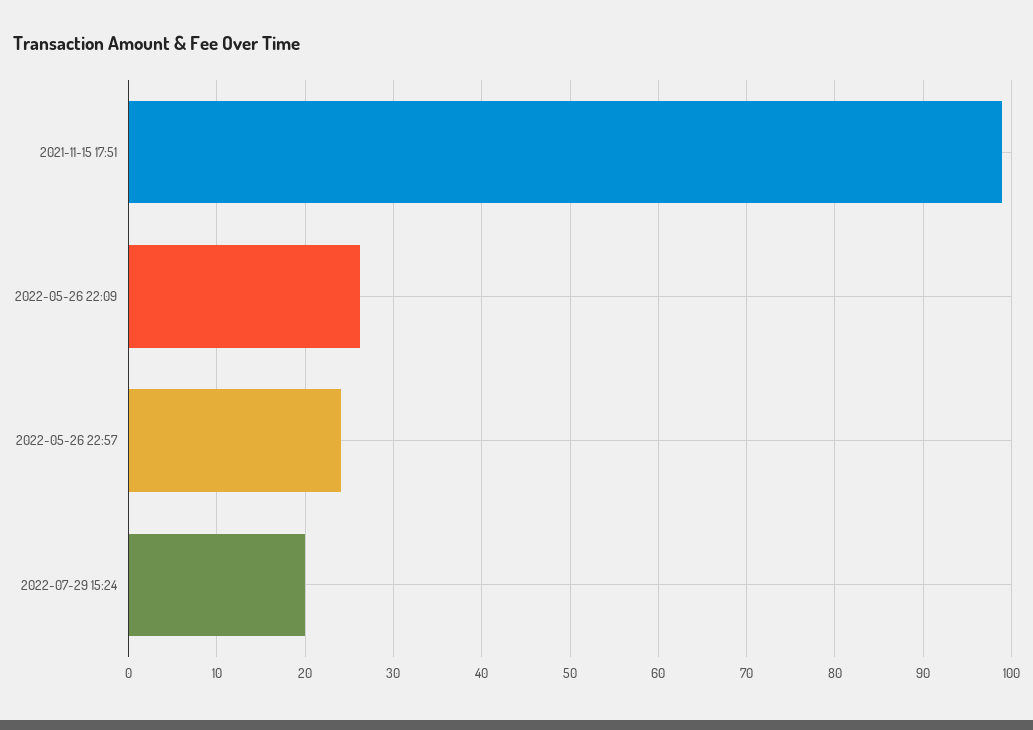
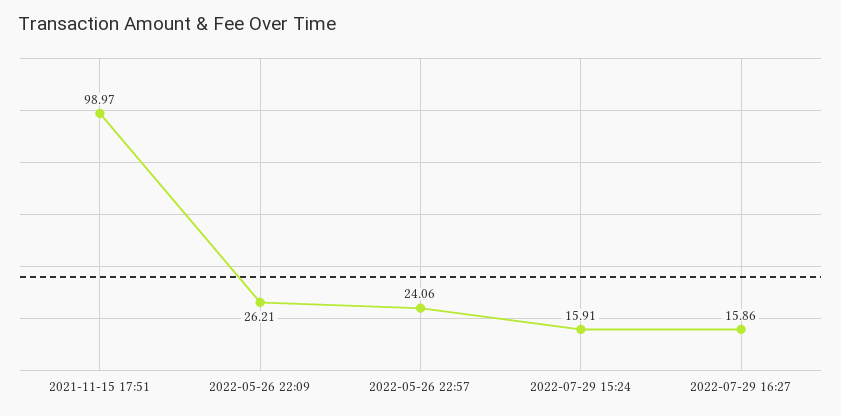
2022-07-29 15:24: 20 -> 15.91
2022-07-29 16:27: none -> 15.86

